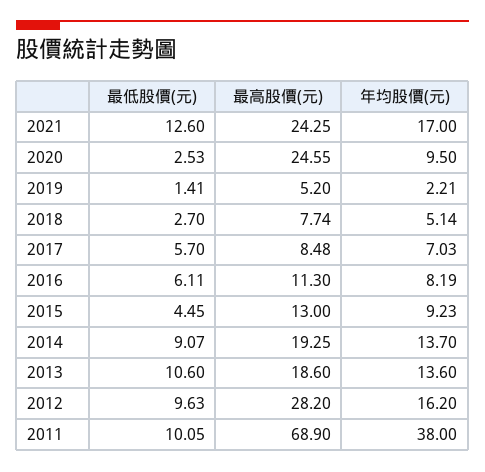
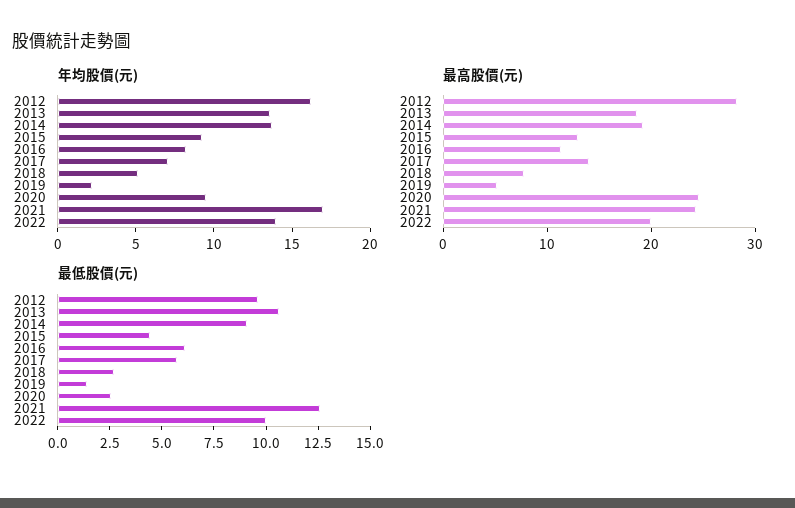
最高股價(元), 2017: 8.48 -> 14
最低股價(元), 2011: 10.05 -> none
最高股價(元), 2011: 68.9 -> none
年均股價(元), 2011: 38 -> none
年均股價(元), 2022: none -> 14
最高股價(元), 2022: none -> 20
最低股價(元), 2022: none -> 10

